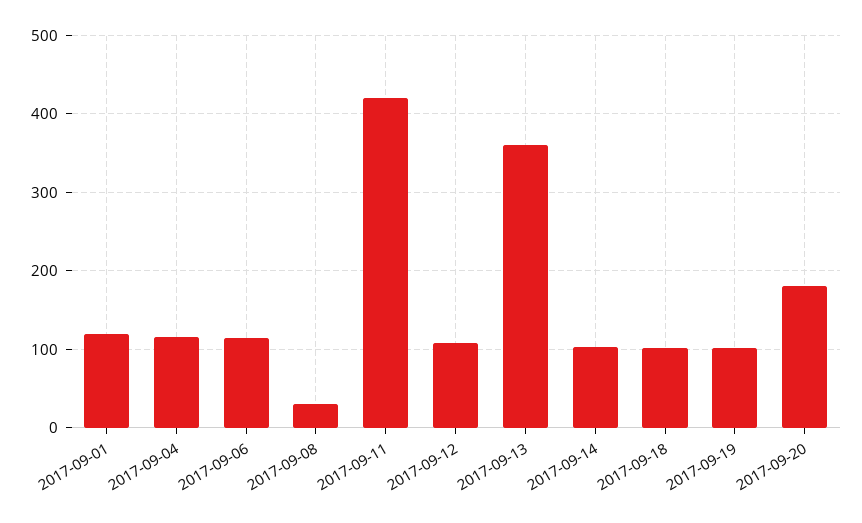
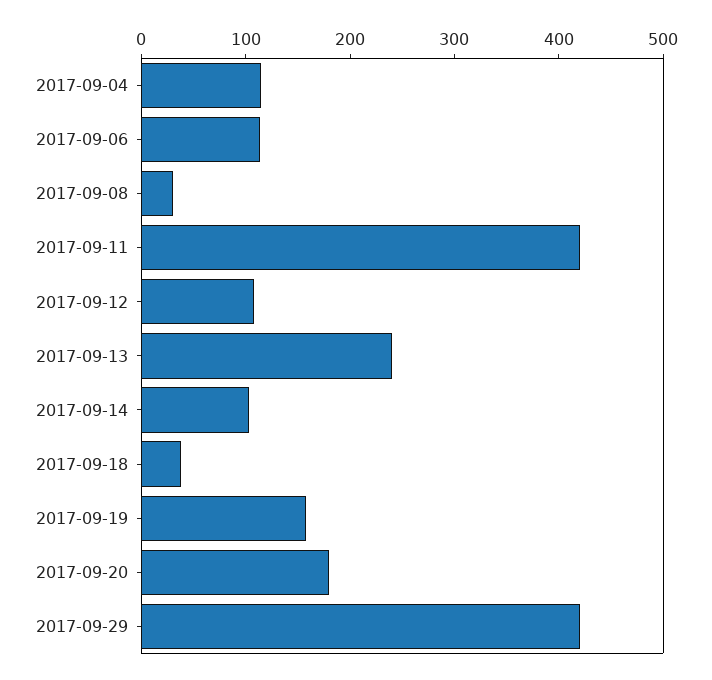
2017-09-01: 120 -> none
2017-09-13: 360 -> 240
2017-09-18: 100 -> 40
2017-09-19: 100 -> 160
2017-09-29: none -> 420

